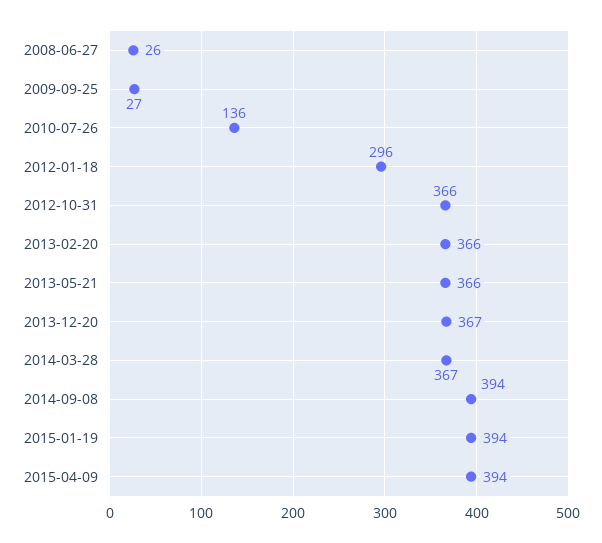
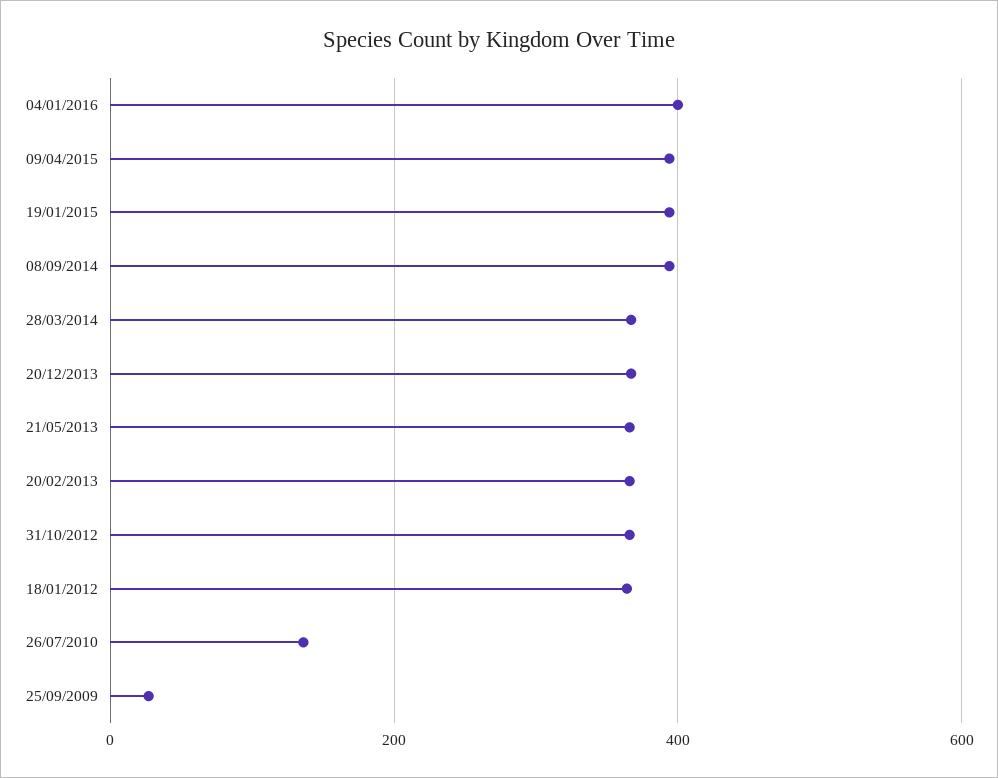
2008-06-27: 26 -> none
2012-01-18: 296 -> 360
04/01/2016: none -> 400

